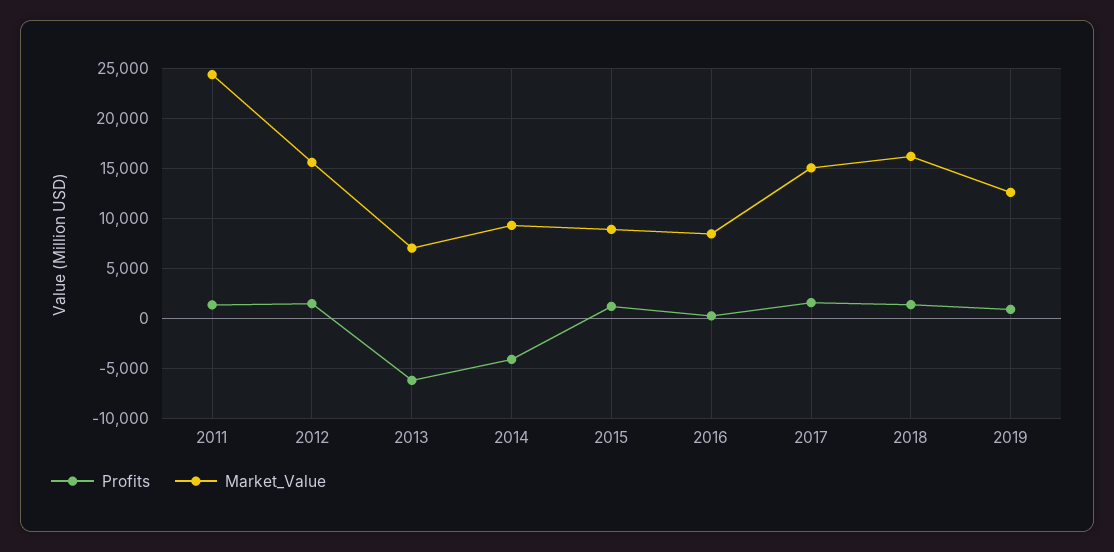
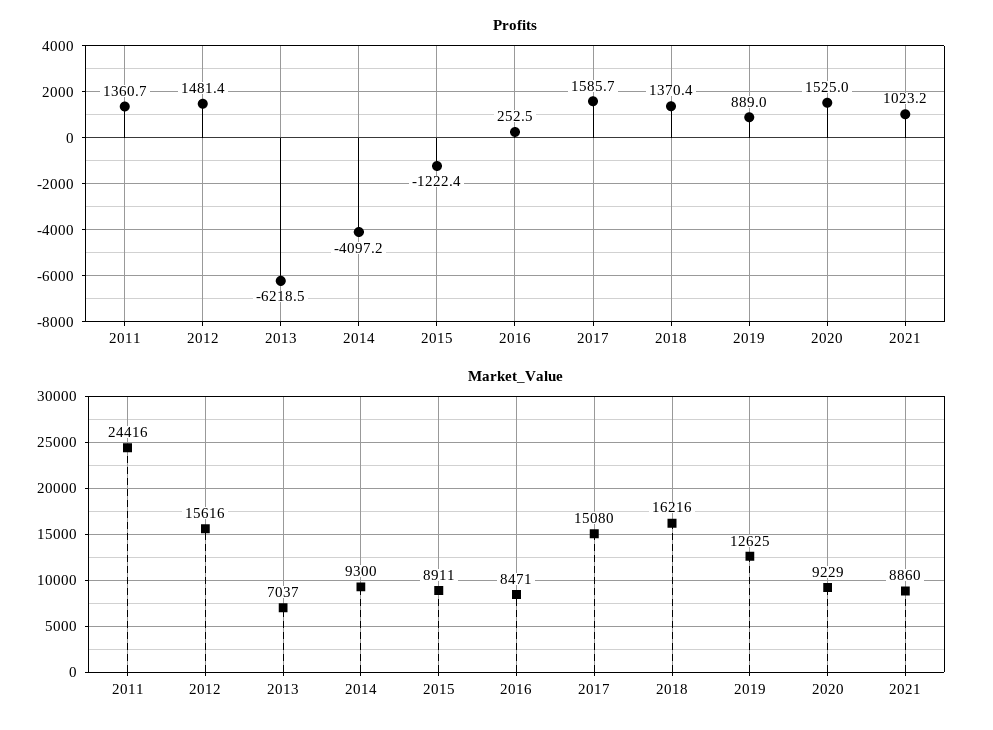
Profits, 2015: 1000 -> -1222.4
Profits, 2020: none -> 1525
Profits, 2021: none -> 1023.2
Market_Value, 2020: none -> 9229
Market_Value, 2021: none -> 8860

